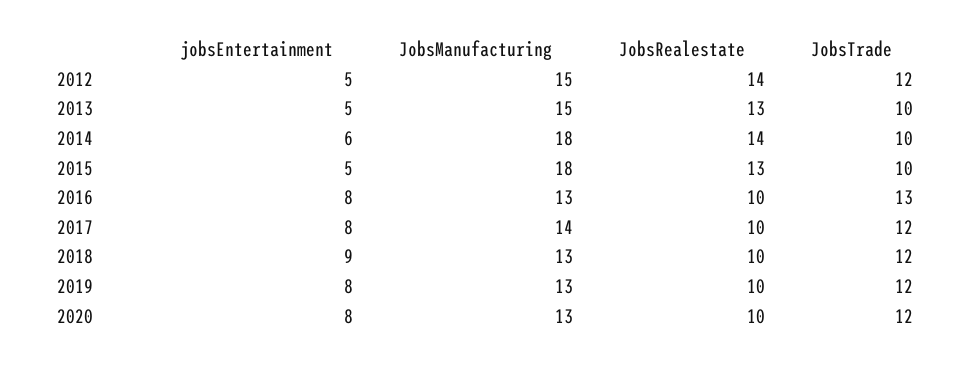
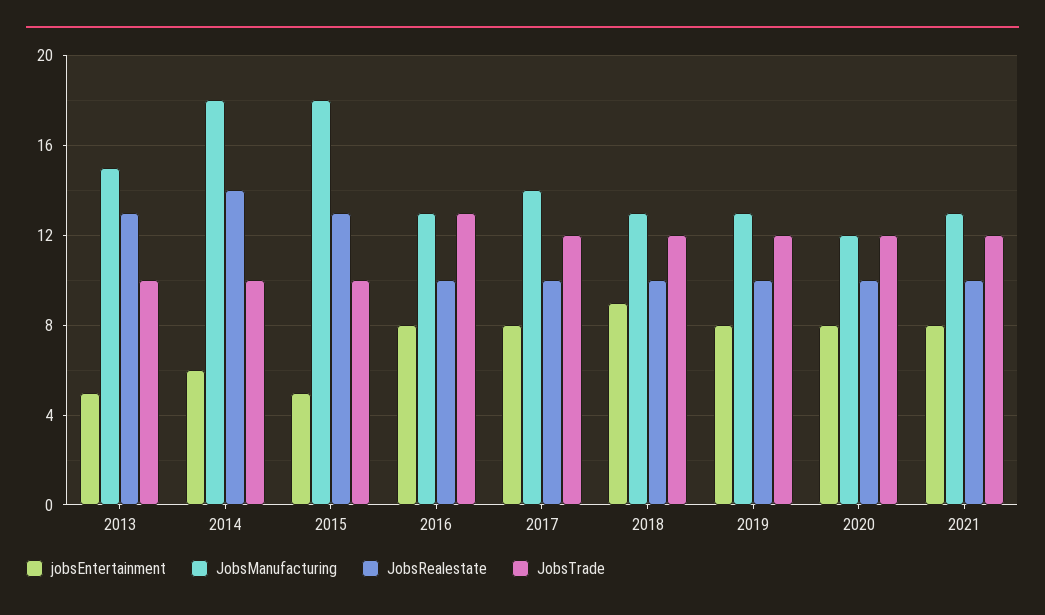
jobsEntertainment, 2012: 5 -> none
JobsManufacturing, 2012: 15 -> none
JobsRealestate, 2012: 14 -> none
JobsTrade, 2012: 12 -> none
JobsManufacturing, 2020: 13 -> 12
jobsEntertainment, 2021: none -> 8
JobsManufacturing, 2021: none -> 13
JobsRealestate, 2021: none -> 10
JobsTrade, 2021: none -> 12

